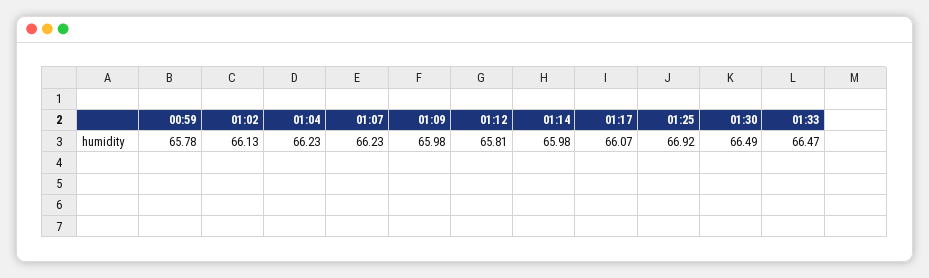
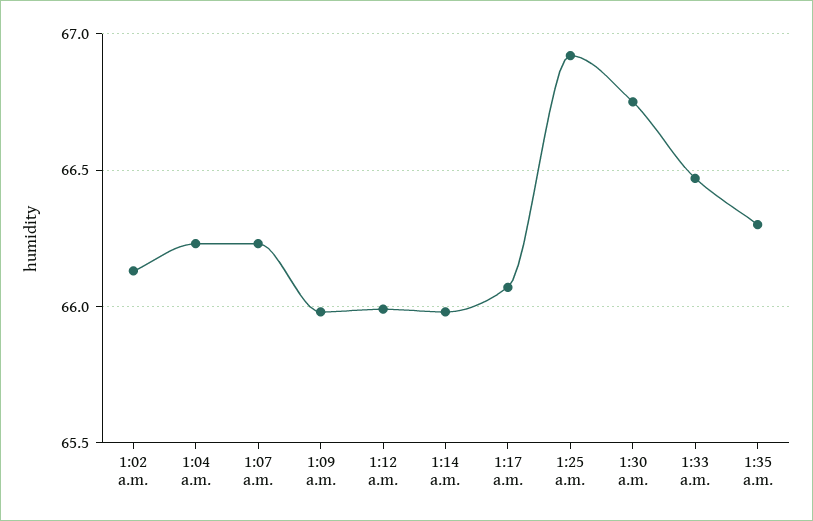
00:59: 65.78 -> none
01:12: 65.81 -> 66
01:30: 66.49 -> 66.75
1:35 a.m.: none -> 66.3

